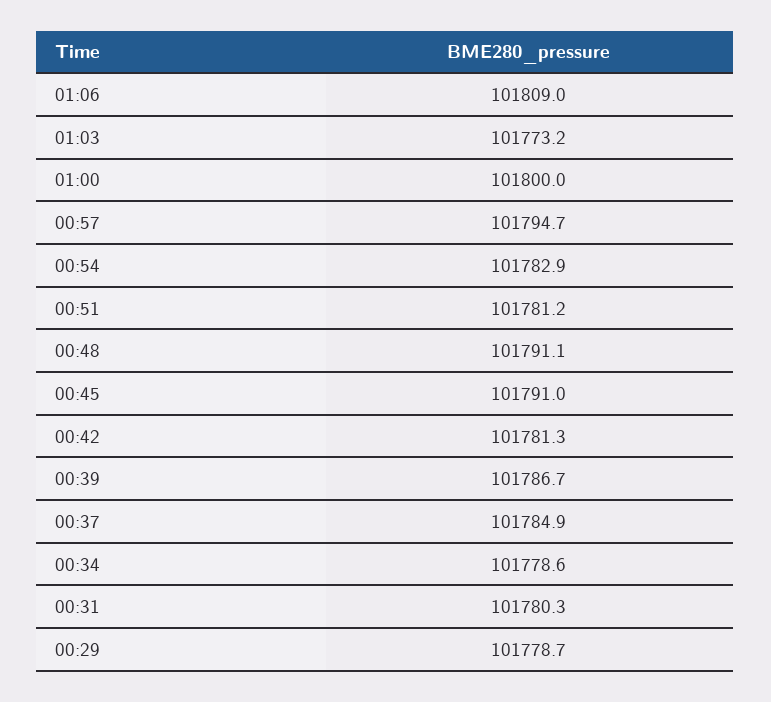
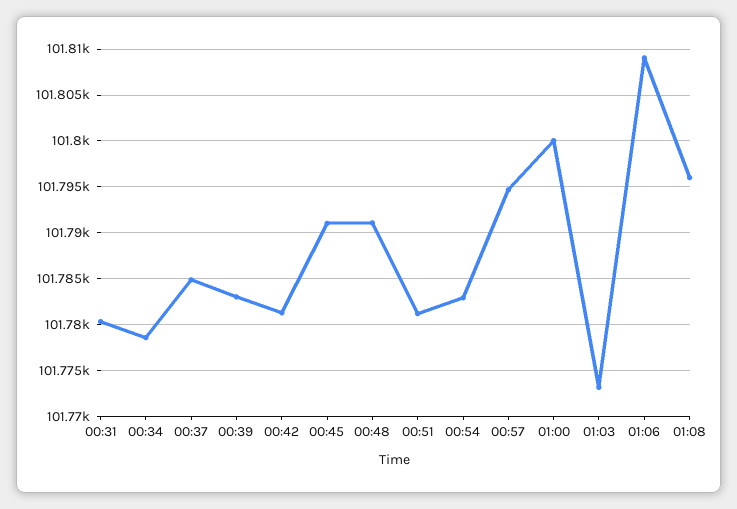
00:39: 101786.7 -> 101783
00:29: 101778.7 -> none
01:08: none -> 101796

